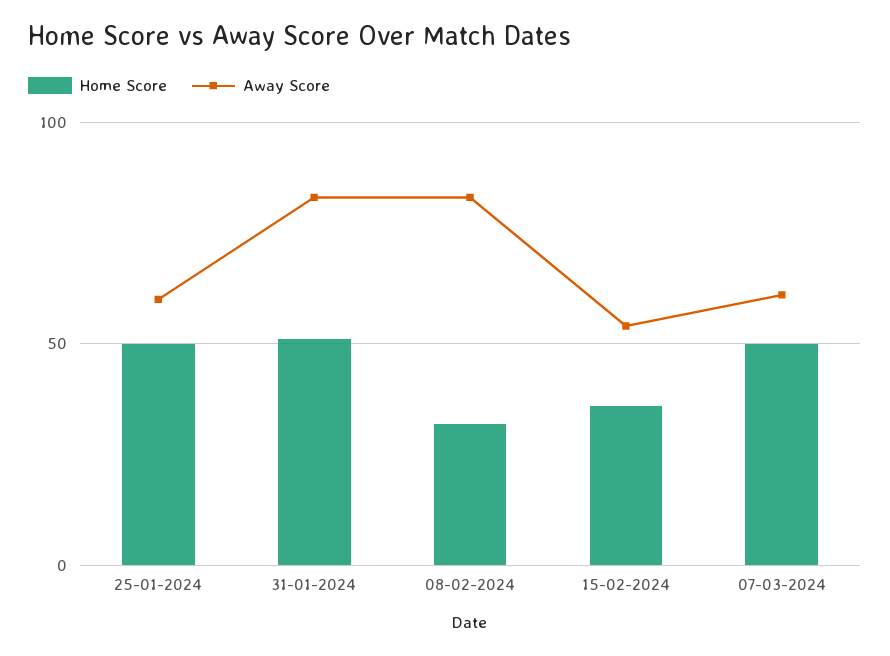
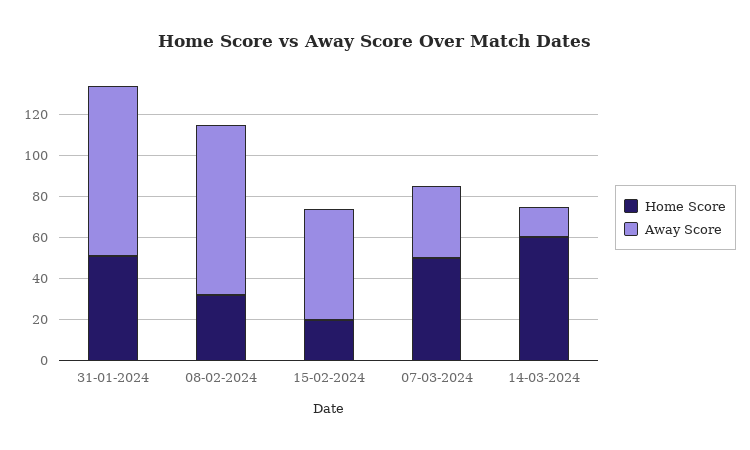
Home Score, 25-01-2024: 50 -> none
Away Score, 25-01-2024: 60 -> none
Home Score, 15-02-2024: 35 -> 20
Away Score, 07-03-2024: 60 -> 35
Home Score, 14-03-2024: none -> 60
Away Score, 14-03-2024: none -> 15

